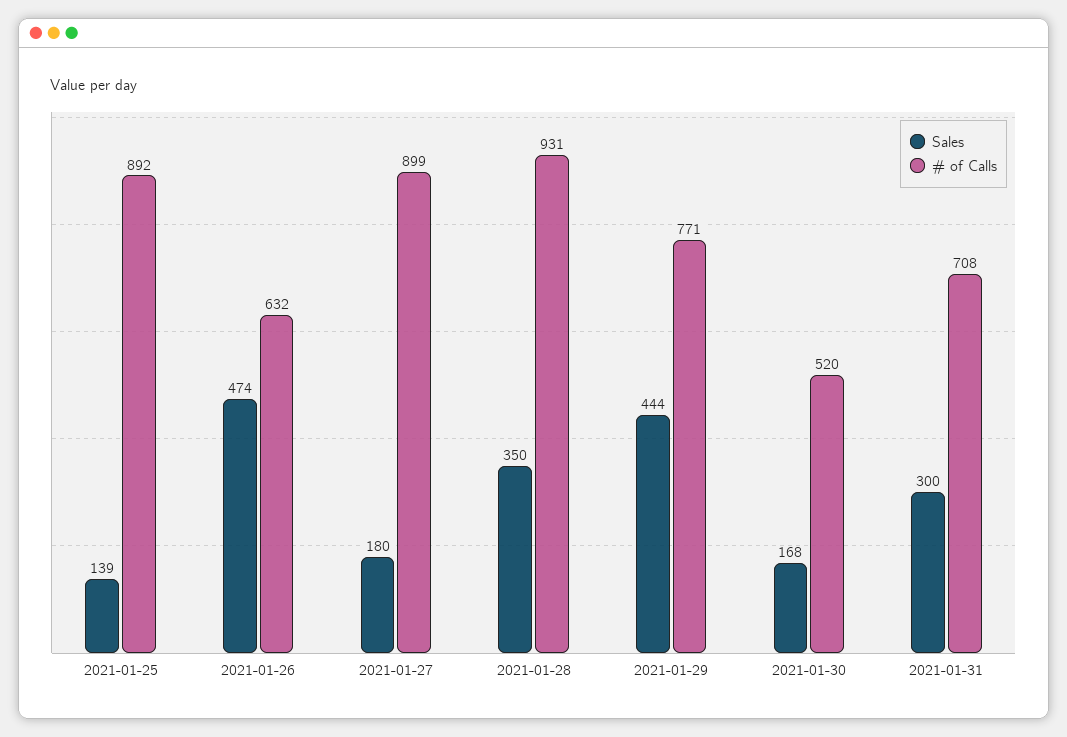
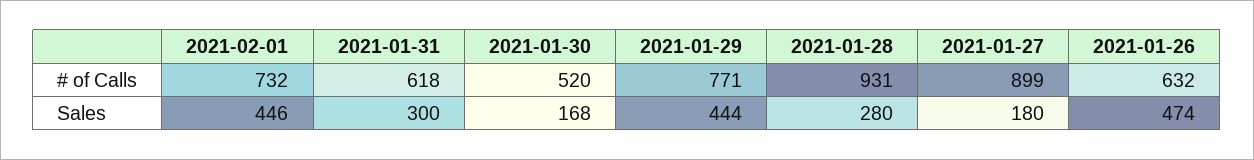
Sales, 2021-01-25: 139 -> none
# of Calls, 2021-01-25: 892 -> none
Sales, 2021-01-28: 350 -> 280
# of Calls, 2021-01-31: 708 -> 618
# of Calls, 2021-02-01: none -> 732
Sales, 2021-02-01: none -> 446

